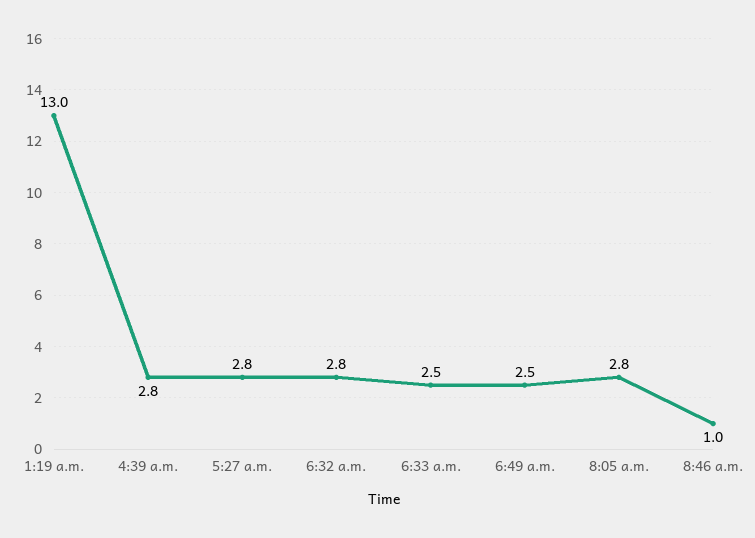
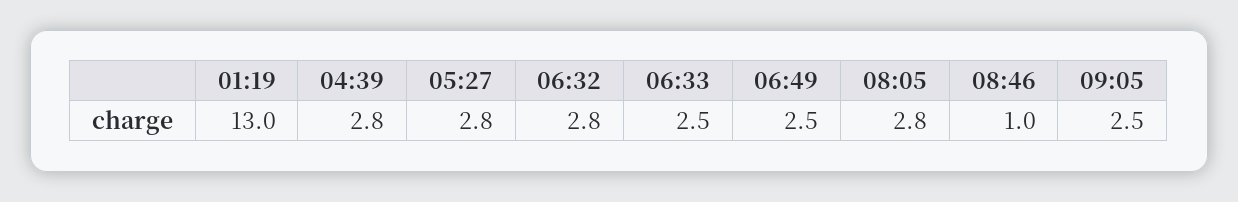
09:05: none -> 2.5

